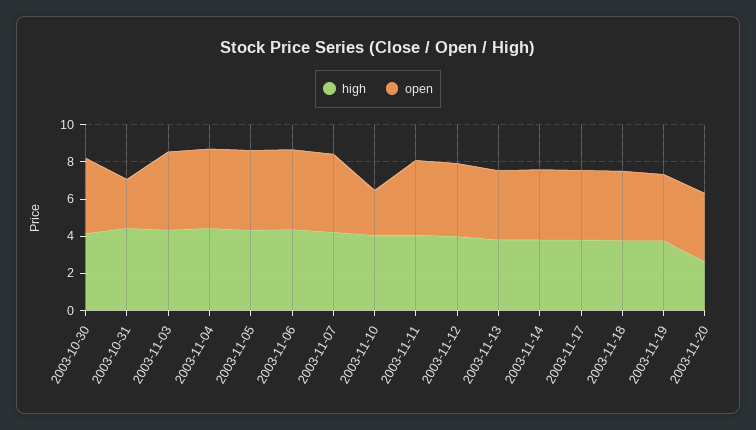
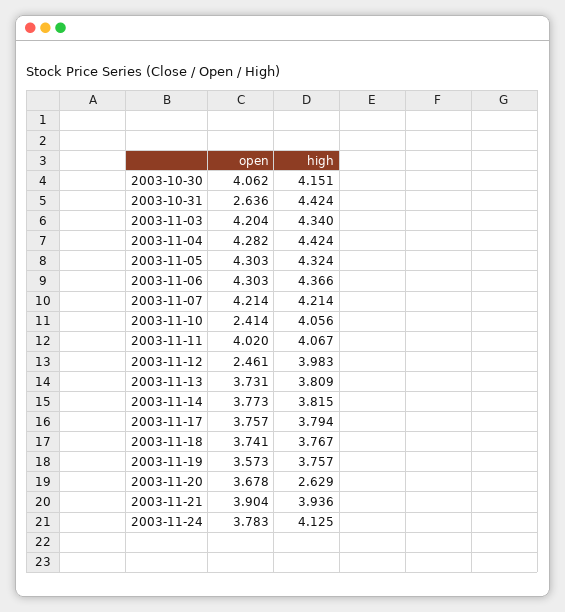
open, 2003-11-12: 4 -> 2.461
open, 2003-11-21: none -> 3.904
high, 2003-11-21: none -> 3.936
open, 2003-11-24: none -> 3.783
high, 2003-11-24: none -> 4.125

